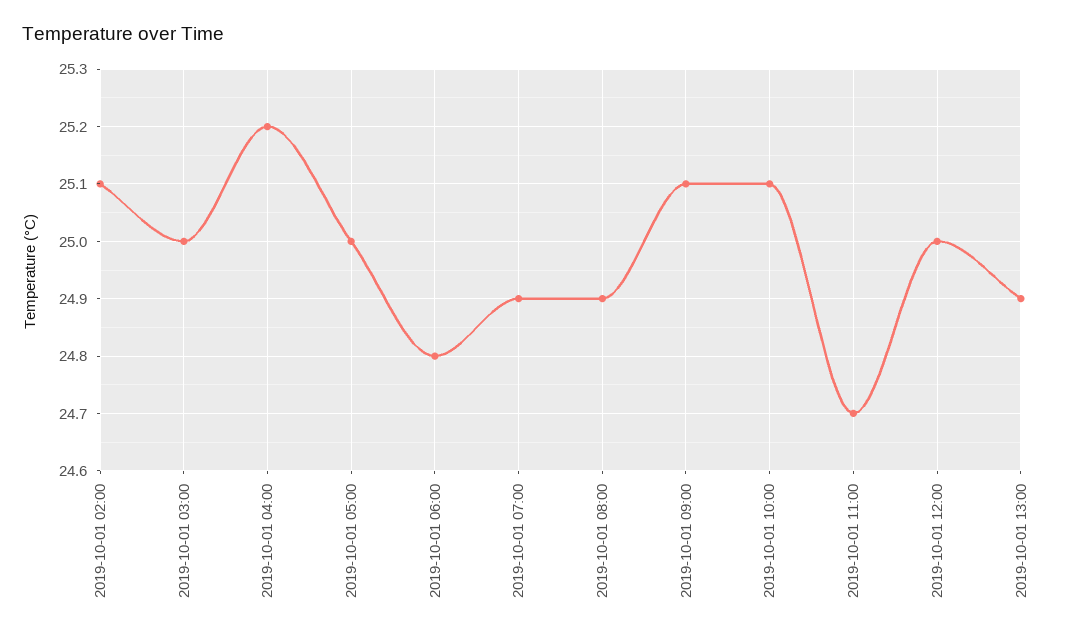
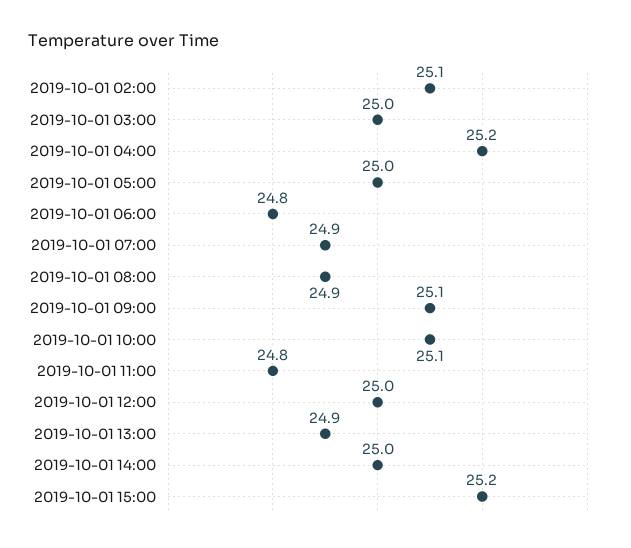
2019-10-01 11:00: 24.7 -> 24.8
2019-10-01 14:00: none -> 25
2019-10-01 15:00: none -> 25.2

